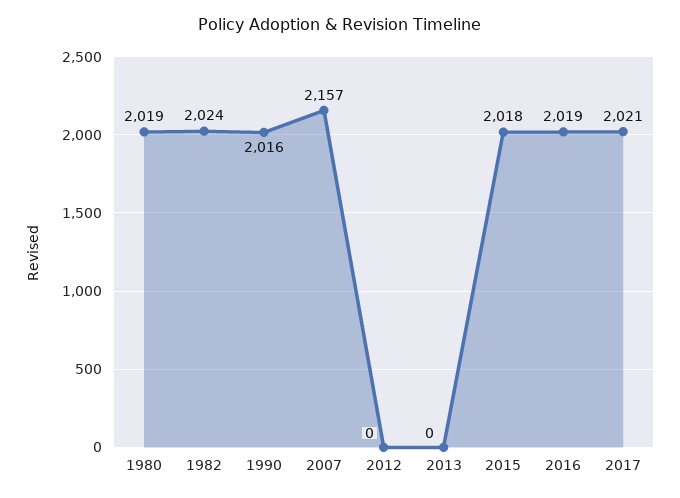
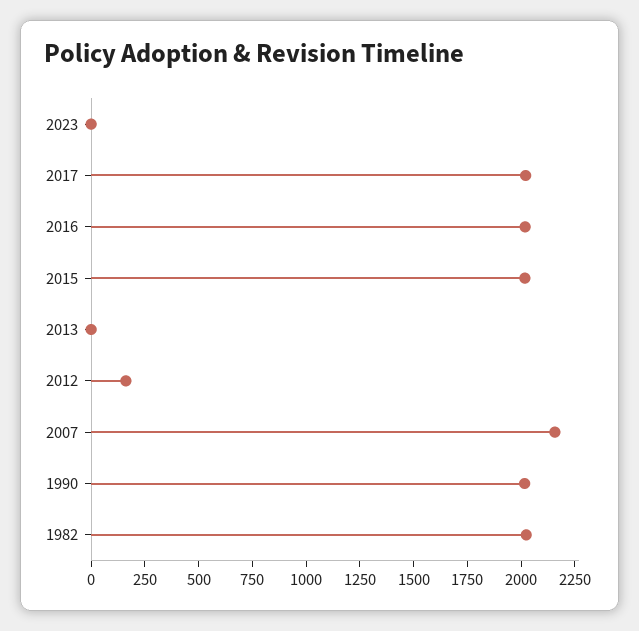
1980: 2019 -> none
2012: 0 -> 150
2023: none -> 0

